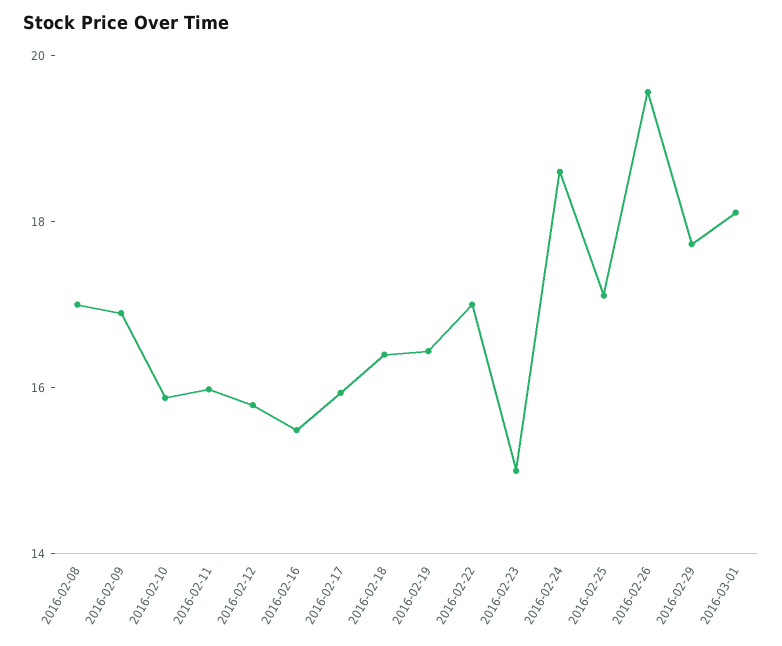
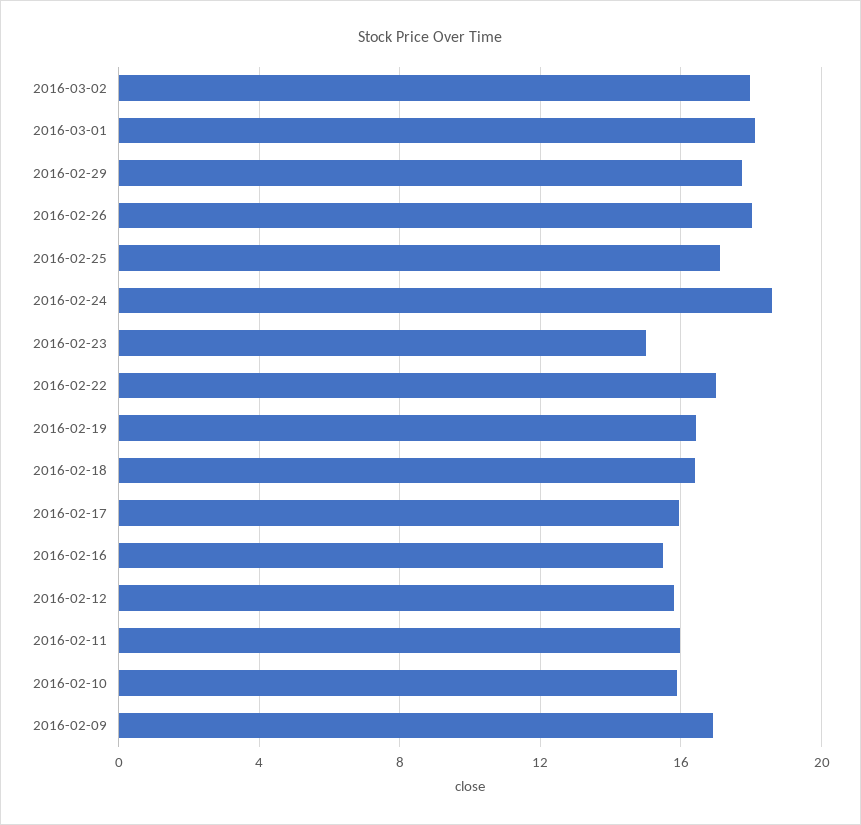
2016-02-08: 17 -> none
2016-02-26: 19.5 -> 18
2016-03-02: none -> 18

